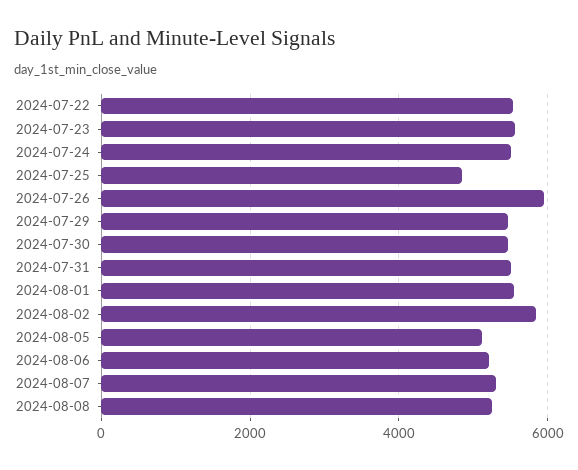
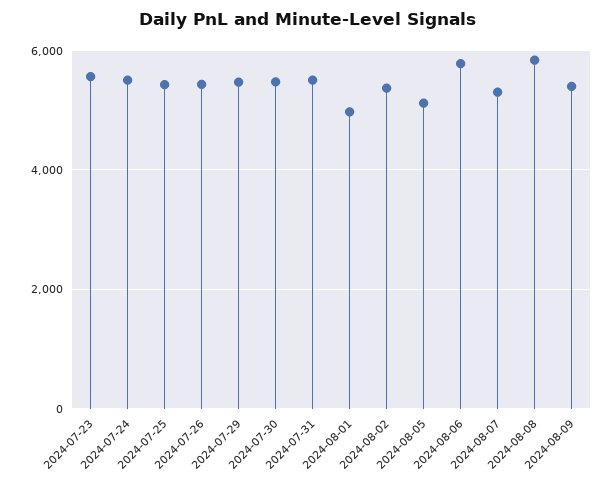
2024-07-22: 5600 -> none
2024-07-25: 4800 -> 5400
2024-07-26: 6000 -> 5400
2024-08-01: 5600 -> 5000
2024-08-02: 5800 -> 5400
2024-08-06: 5200 -> 5800
2024-08-08: 5200 -> 5800
2024-08-09: none -> 5400

